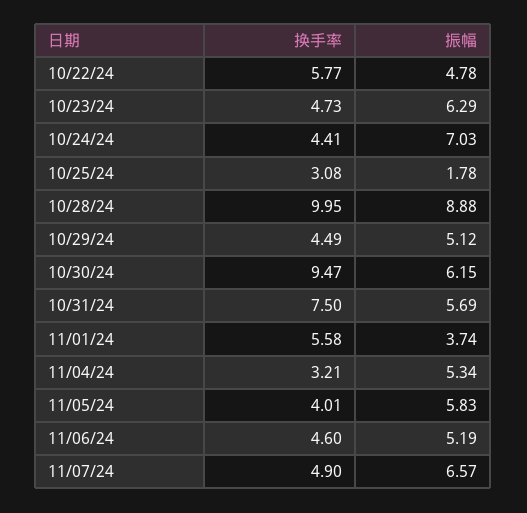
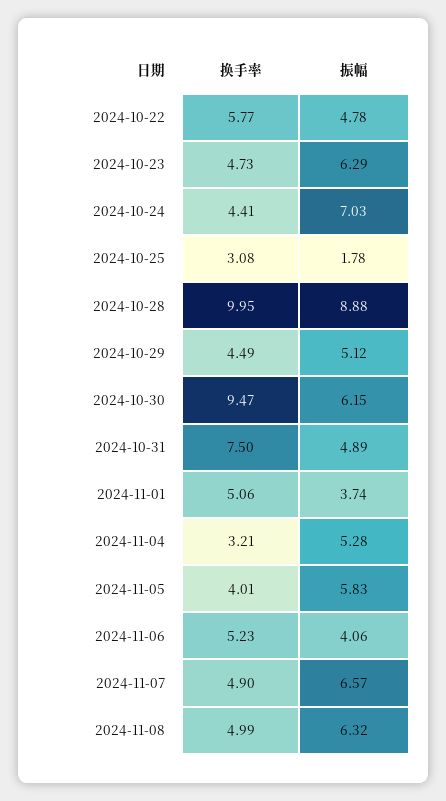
振幅, 10/31/24: 5.69 -> 4.89
换手率, 11/01/24: 5.58 -> 5.06
振幅, 11/04/24: 5.34 -> 5.28
换手率, 11/06/24: 4.6 -> 5.23
振幅, 11/06/24: 5.19 -> 4.06
换手率, 2024-11-08: none -> 4.99
振幅, 2024-11-08: none -> 6.32

